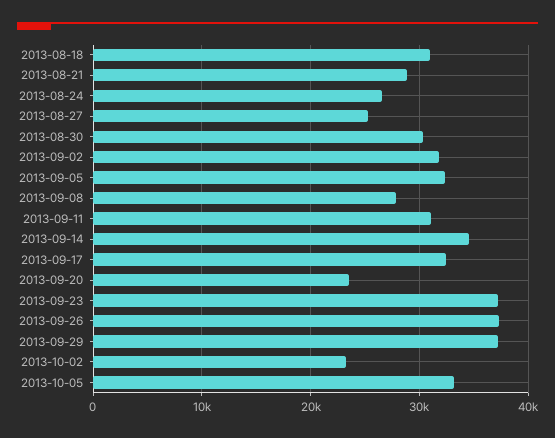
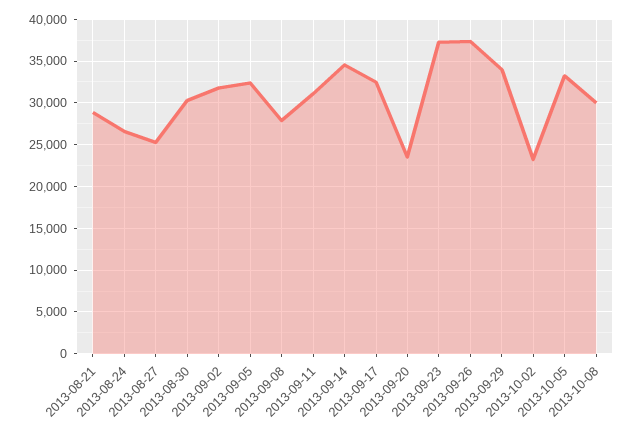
2013-08-18: 31000 -> none
2013-09-29: 37000 -> 34000
2013-10-08: none -> 30000

